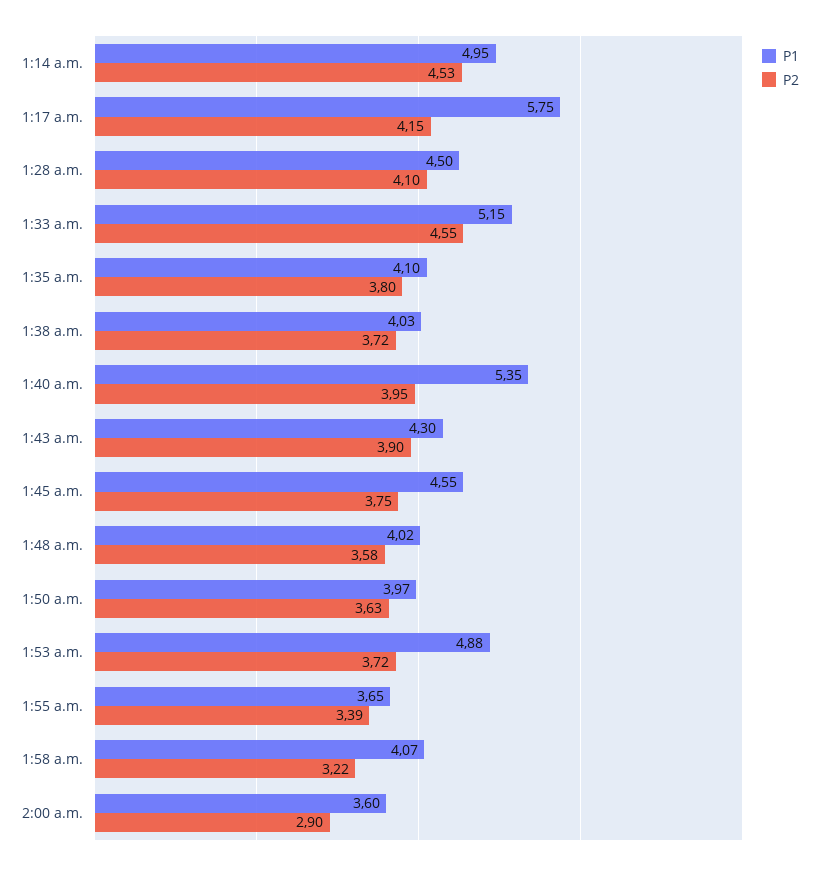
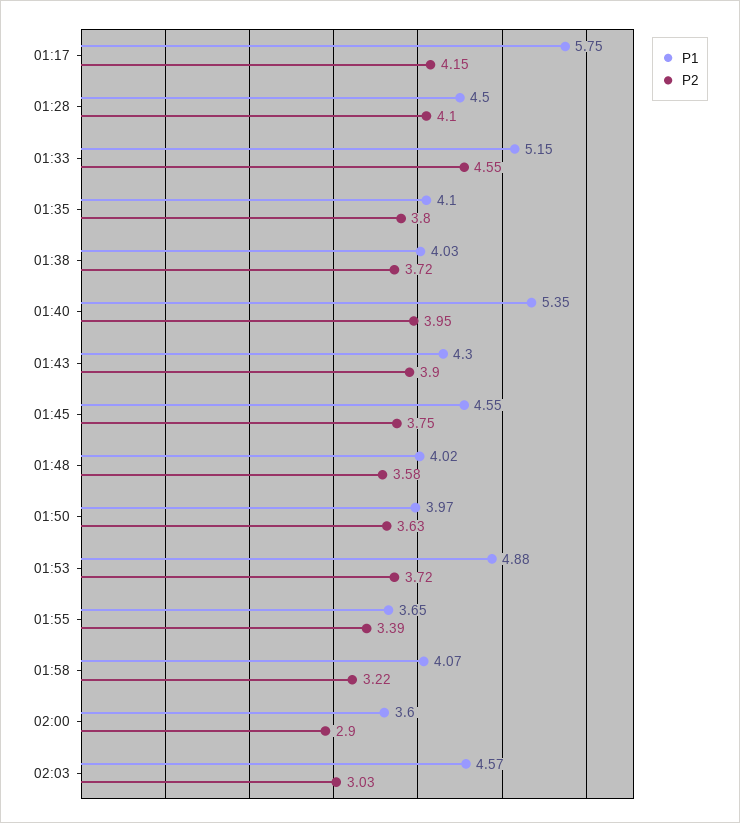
P1, 1:14 a.m.: 4.95 -> none
P2, 1:14 a.m.: 4.53 -> none
P1, 02:03: none -> 4.57
P2, 02:03: none -> 3.03

